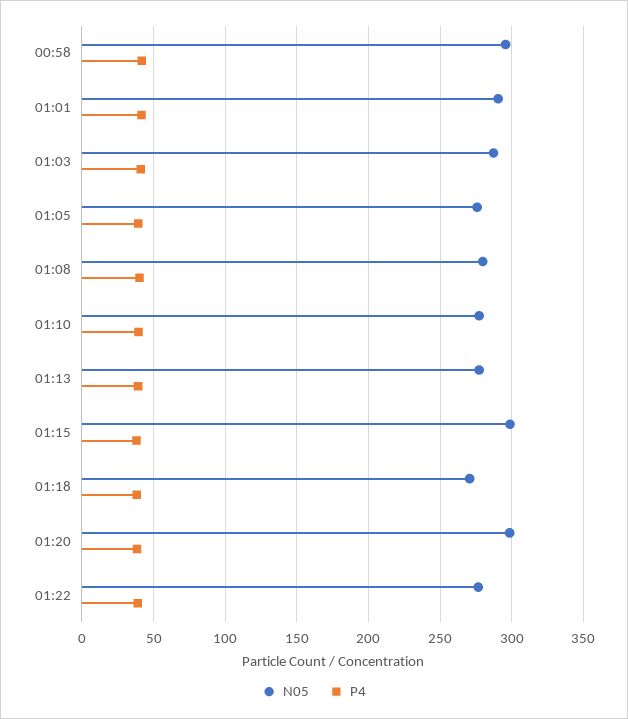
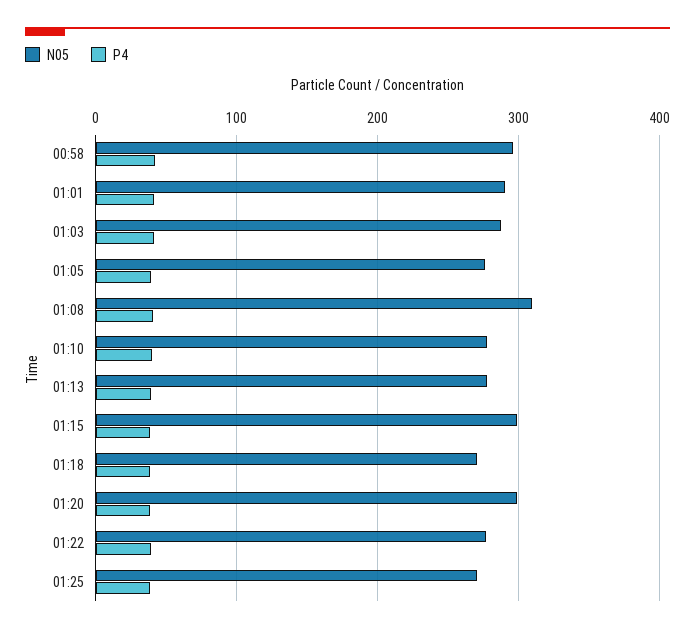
N05, 01:08: 280 -> 310
N05, 01:25: none -> 270
P4, 01:25: none -> 40

